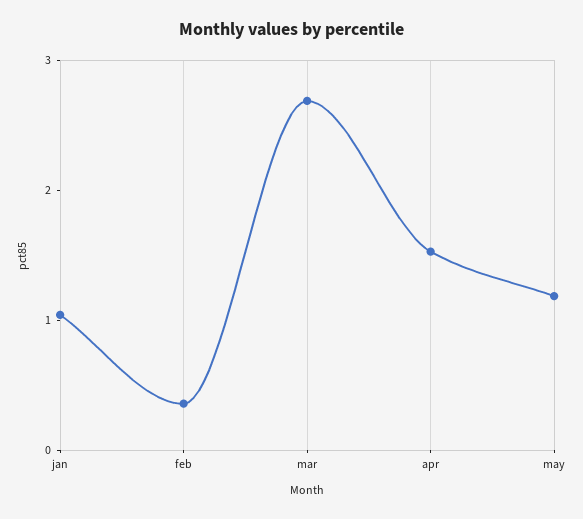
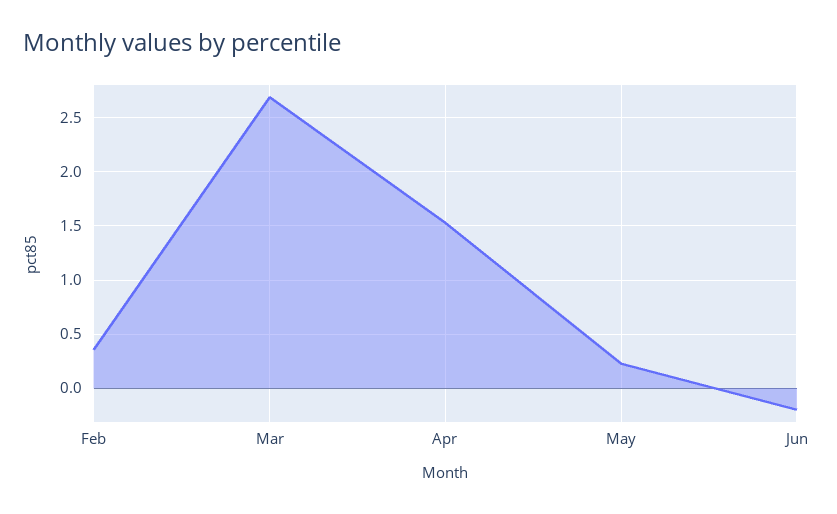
jan: 1 -> none
may: 1.2 -> 0.2
Jun: none -> -0.2

